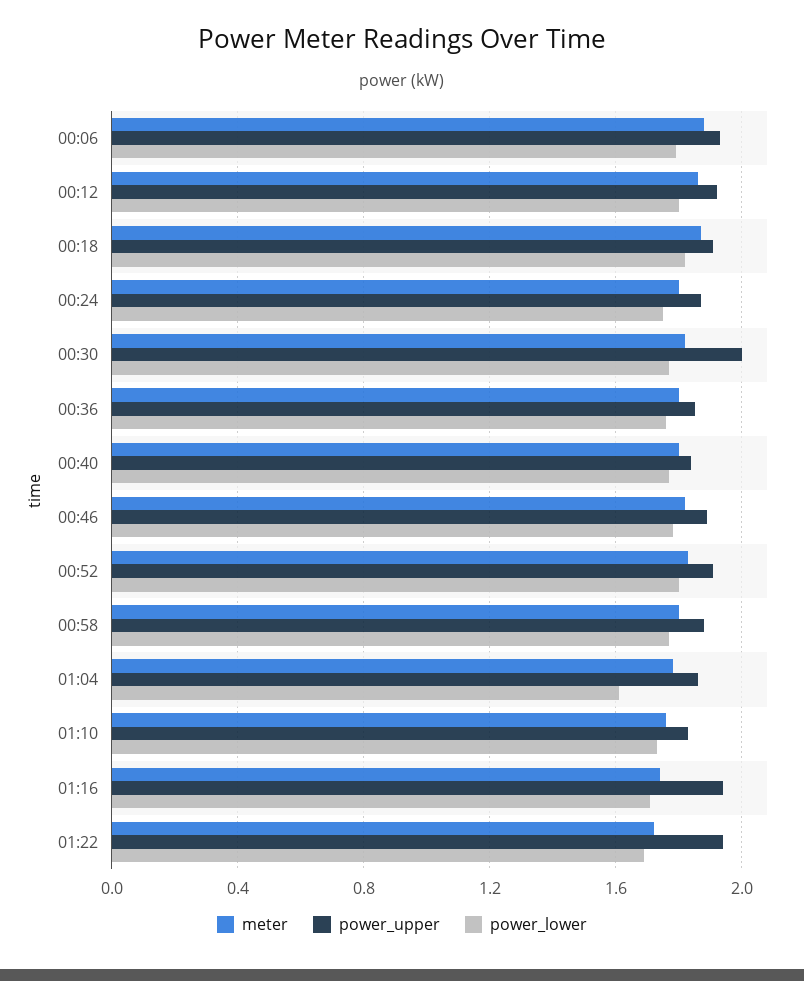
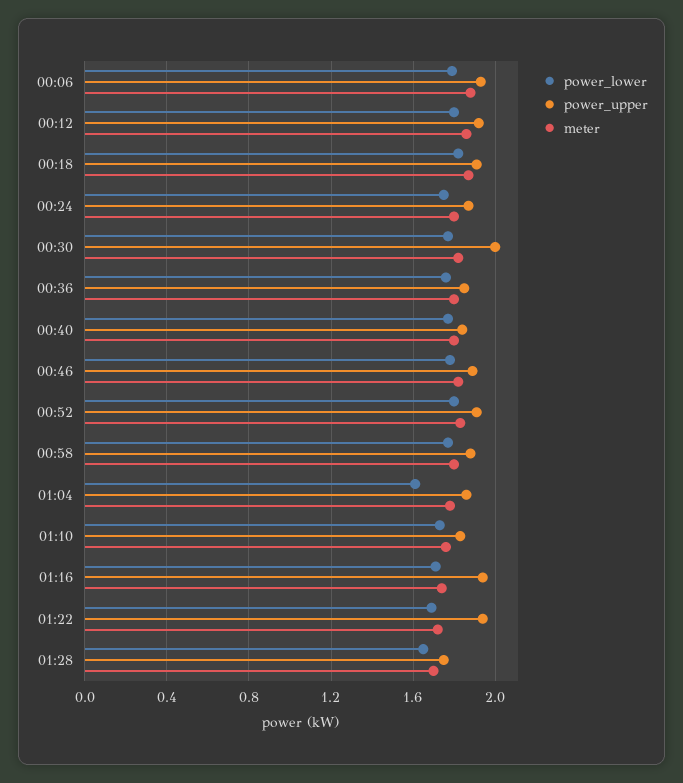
power_lower, 01:28: none -> 1.65
power_upper, 01:28: none -> 1.75
meter, 01:28: none -> 1.7

